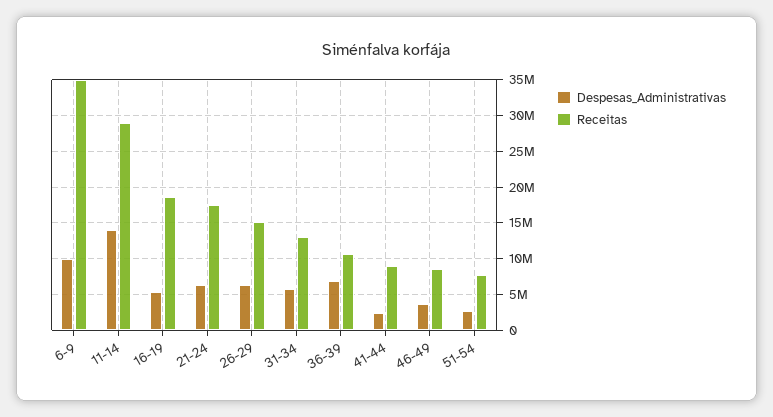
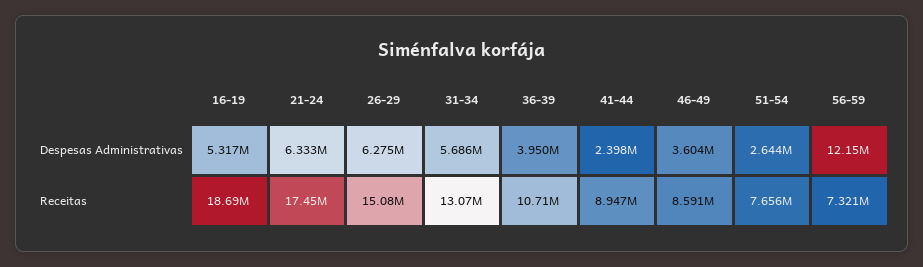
Despesas_Administrativas, 6-9: 10000000 -> none
Receitas, 6-9: 35000000 -> none
Despesas_Administrativas, 11-14: 14000000 -> none
Receitas, 11-14: 29000000 -> none
Despesas_Administrativas, 36-39: 7000000 -> 3950000
Despesas_Administrativas, 56-59: none -> 12150000
Receitas, 56-59: none -> 7321000

